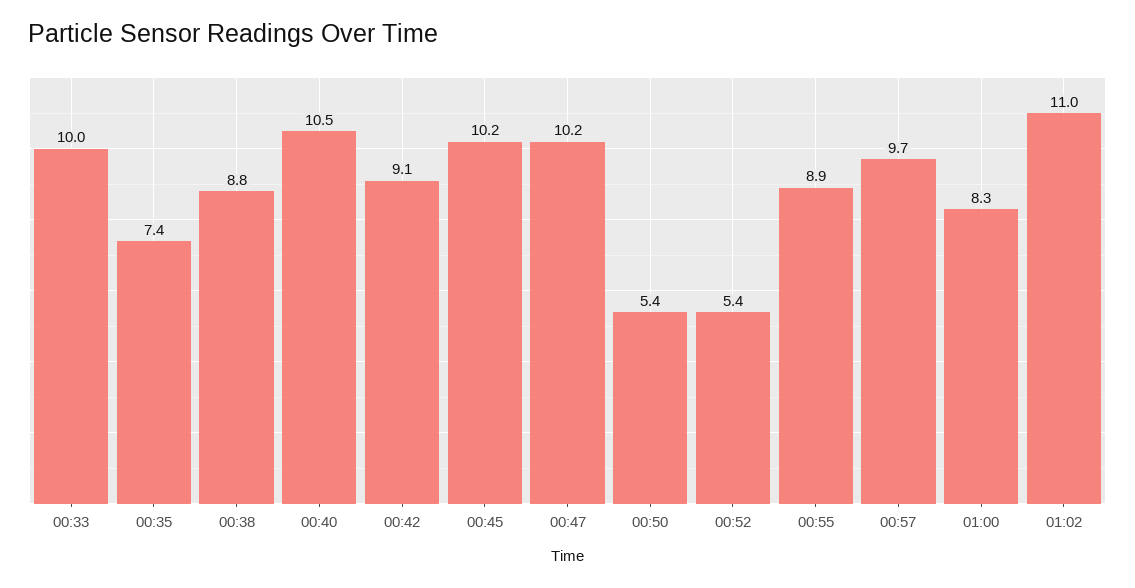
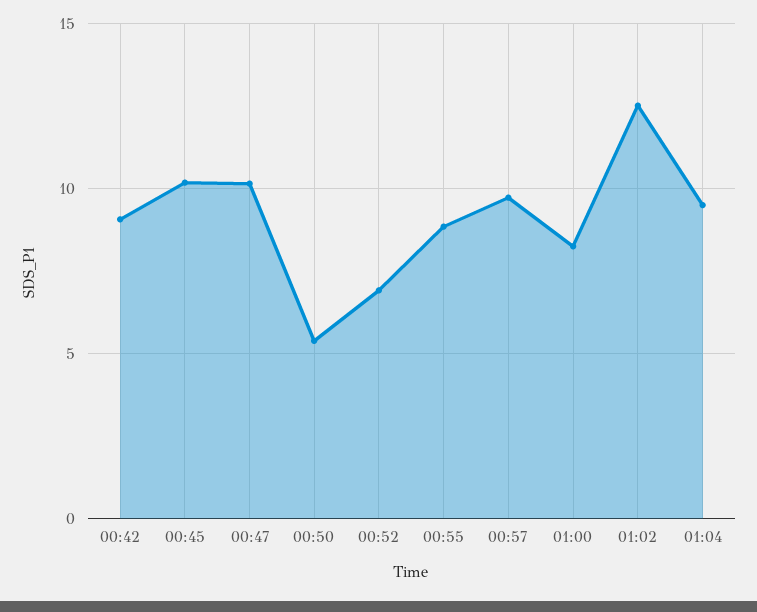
00:33: 10 -> none
00:35: 7.4 -> none
00:38: 8.8 -> none
00:40: 10.5 -> none
00:52: 5.4 -> 7
01:02: 11 -> 12.5
01:04: none -> 9.5

